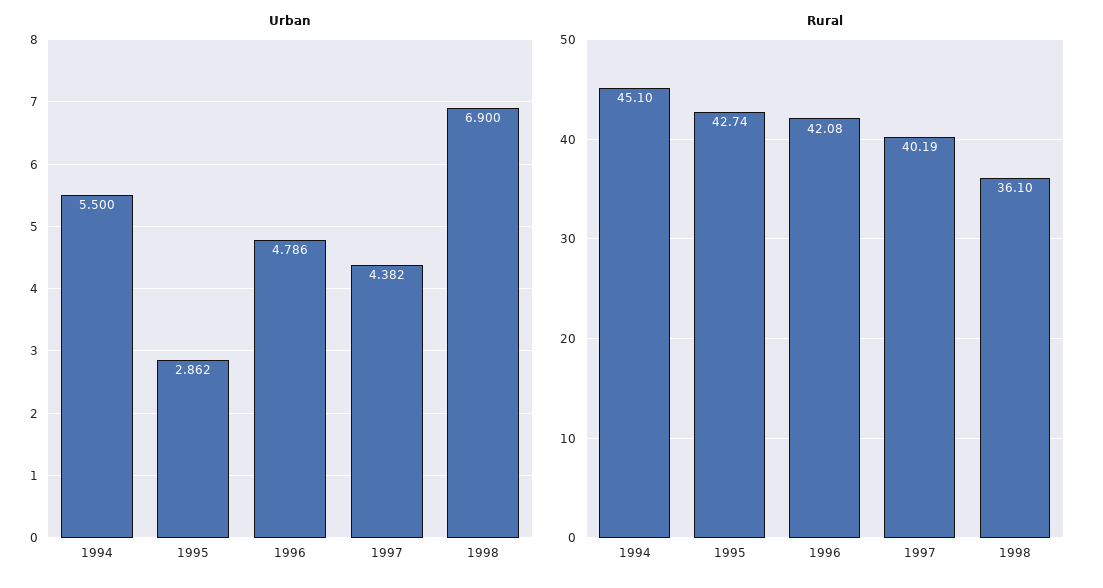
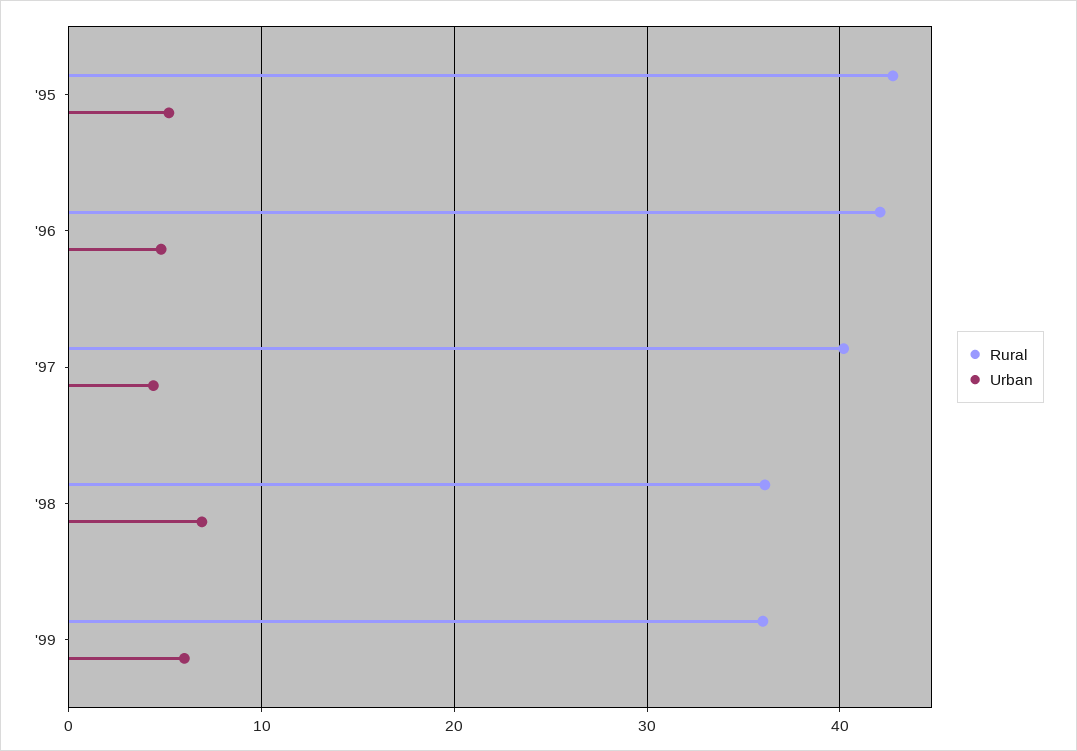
Urban, 1994: 5.5 -> none
Urban, 1995: 2.862 -> 5
Rural, 1994: 45.1 -> none
Rural, '99: none -> 36
Urban, '99: none -> 6

